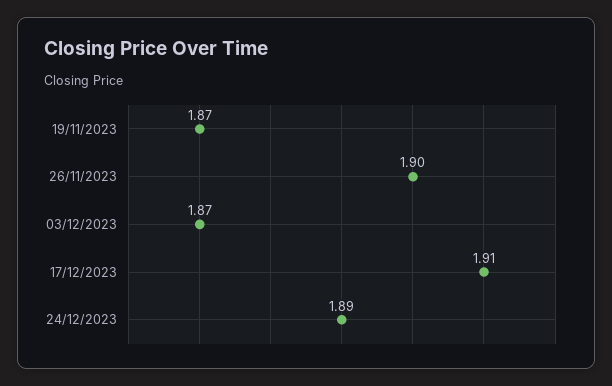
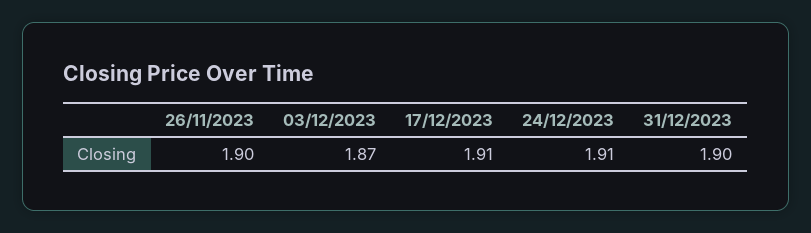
19/11/2023: 1.87 -> none
24/12/2023: 1.89 -> 1.91
31/12/2023: none -> 1.9

